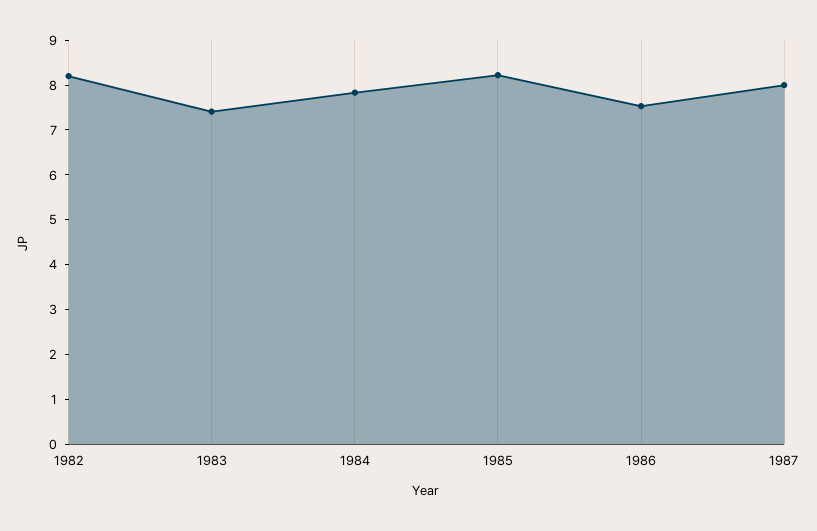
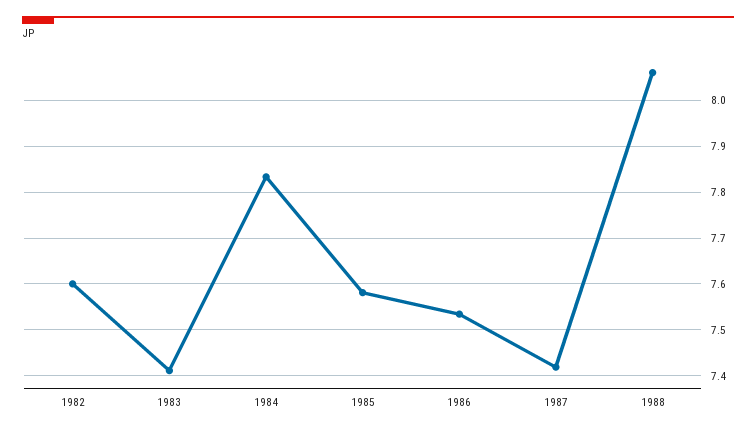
1982: 8.2 -> 7.6
1985: 8.2 -> 7.58
1987: 8 -> 7.42
1988: none -> 8.06

